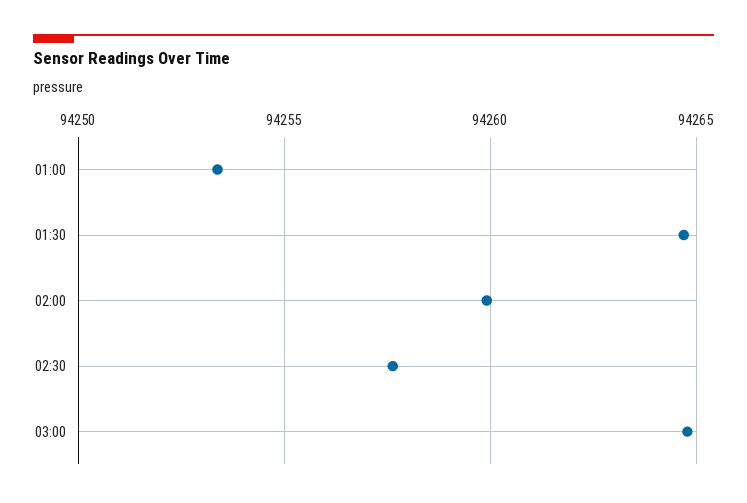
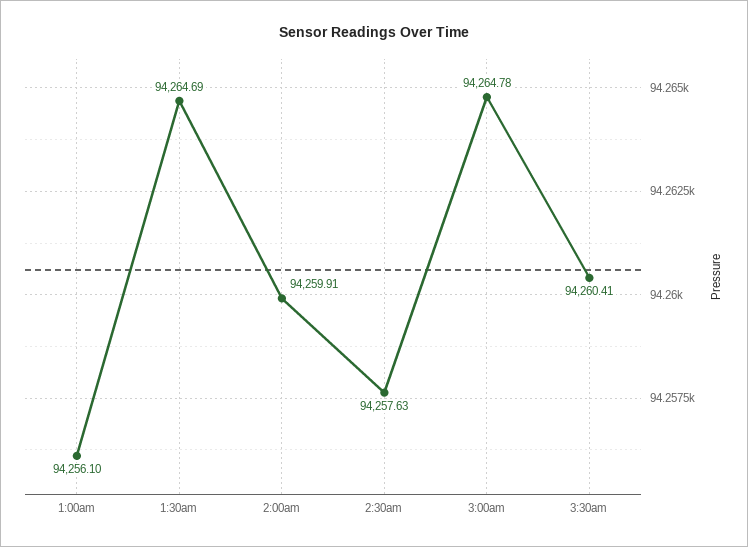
01:00: 94253.5 -> 94256.1
3:30am: none -> 94260.41

